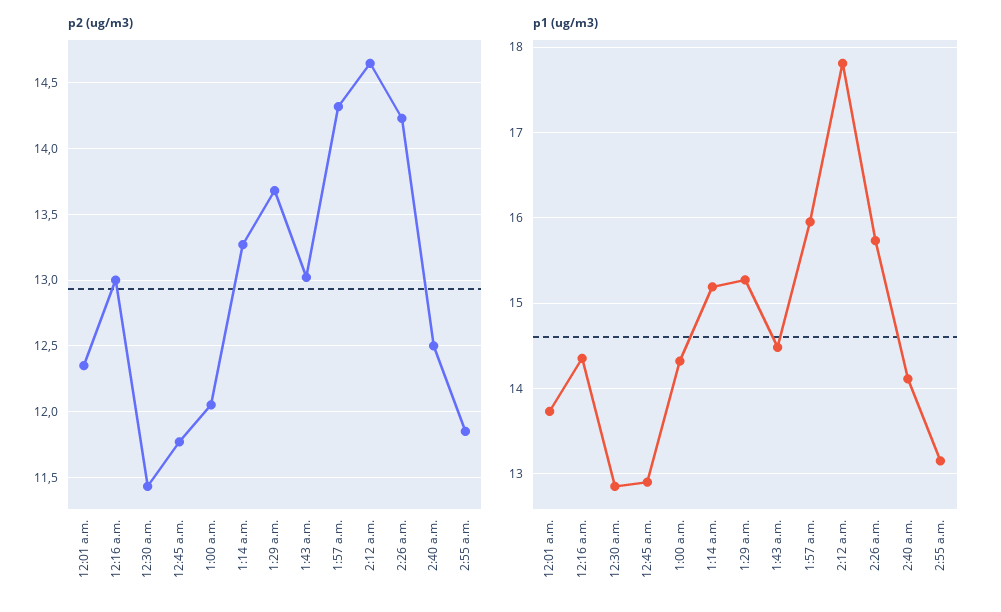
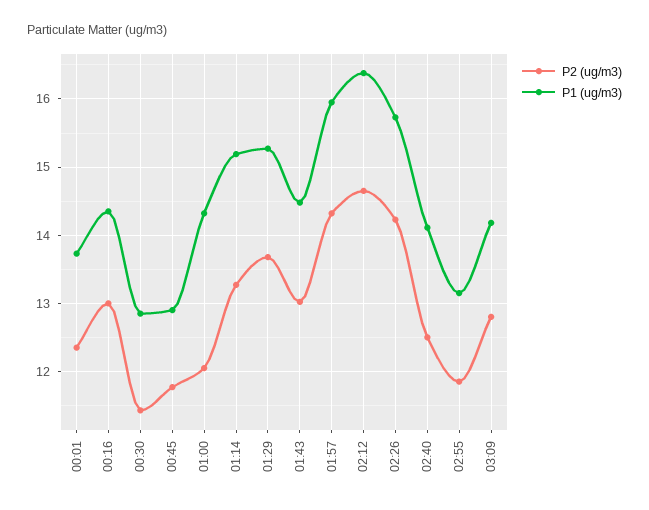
p1 (ug/m3), 2:12 a.m.: 17.8 -> 16.4
p2 (ug/m3), 03:09: none -> 12.8
p1 (ug/m3), 03:09: none -> 14.2

